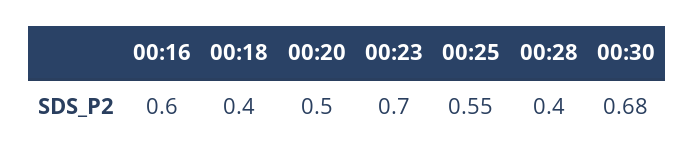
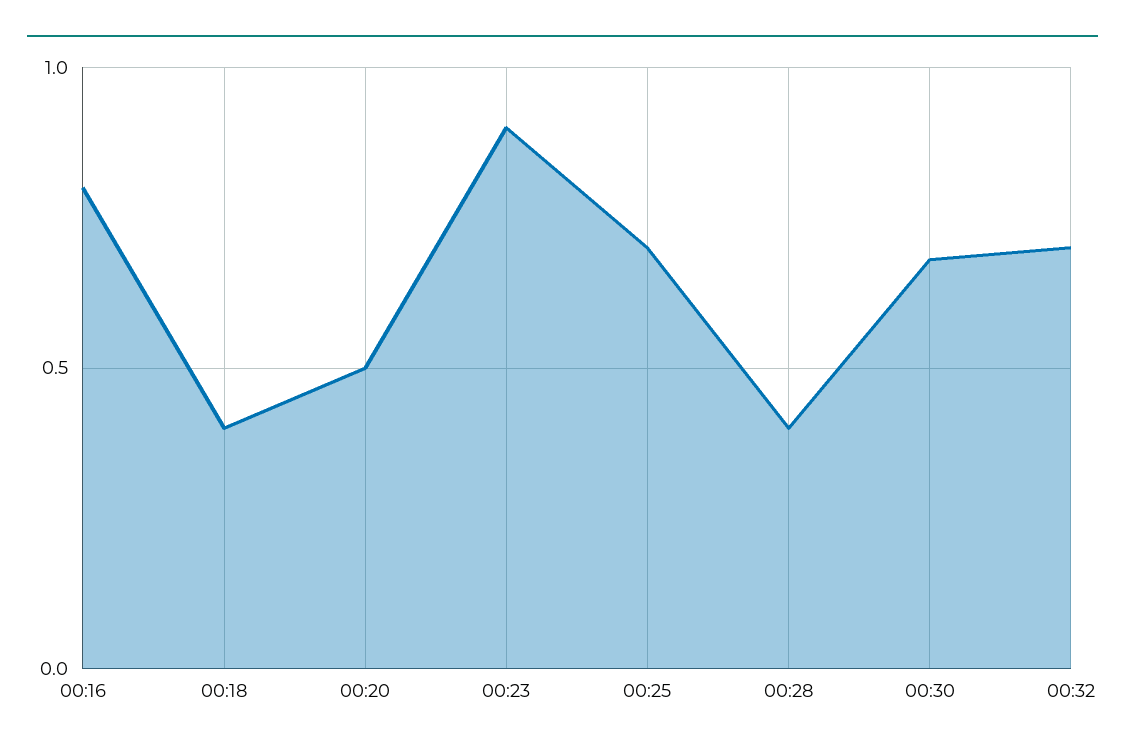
00:16: 0.6 -> 0.8
00:23: 0.7 -> 0.9
00:25: 0.55 -> 0.7
00:32: none -> 0.7

